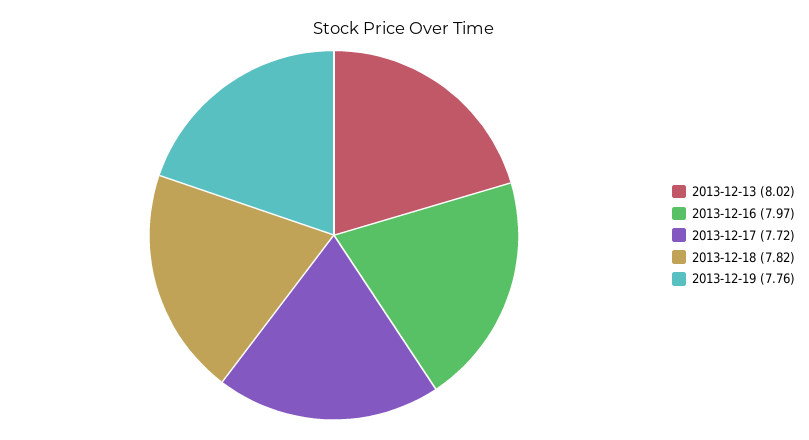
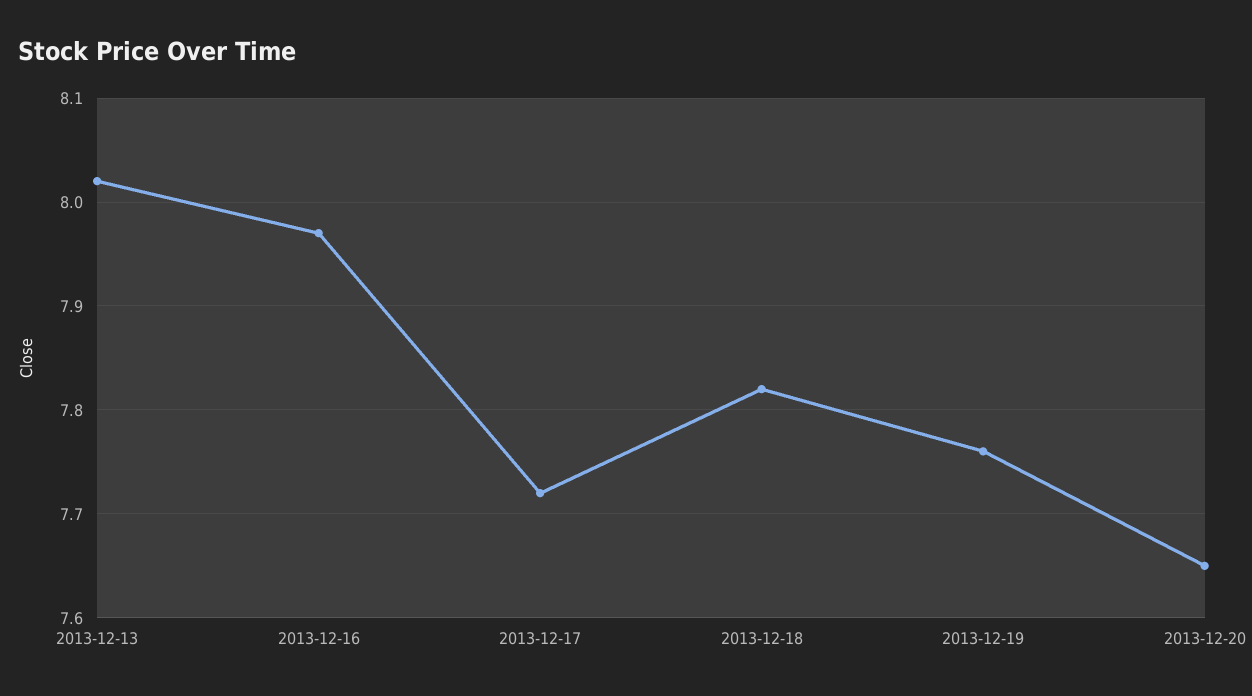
2013-12-20: none -> 7.65

